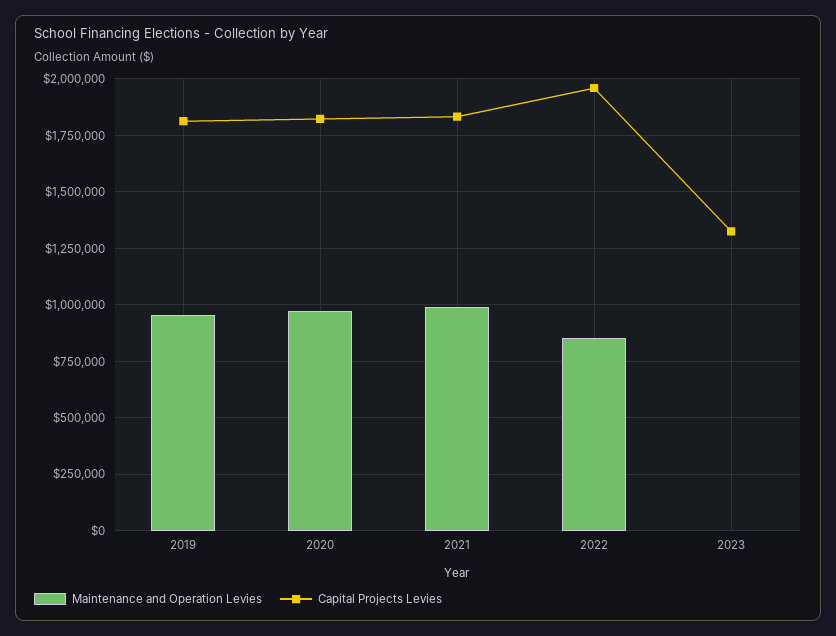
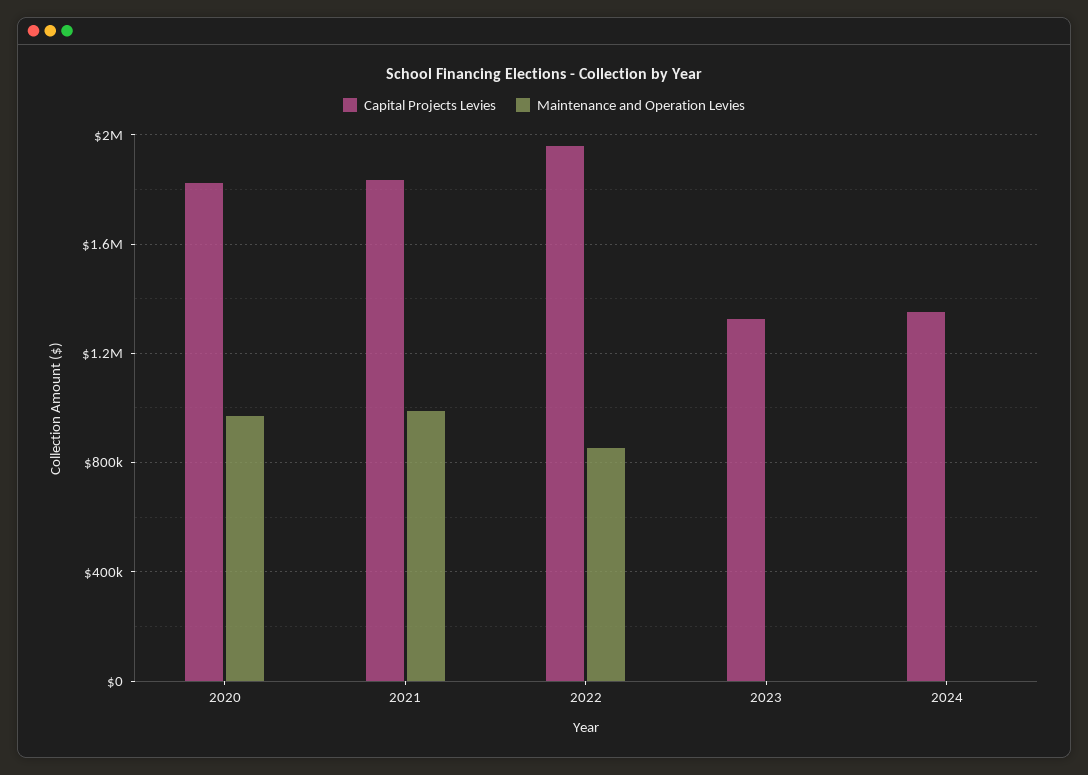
Maintenance and Operation Levies, 2019: 950000 -> none
Capital Projects Levies, 2019: 1800000 -> none
Capital Projects Levies, 2024: none -> 1350000
Maintenance and Operation Levies, 2024: none -> 0

